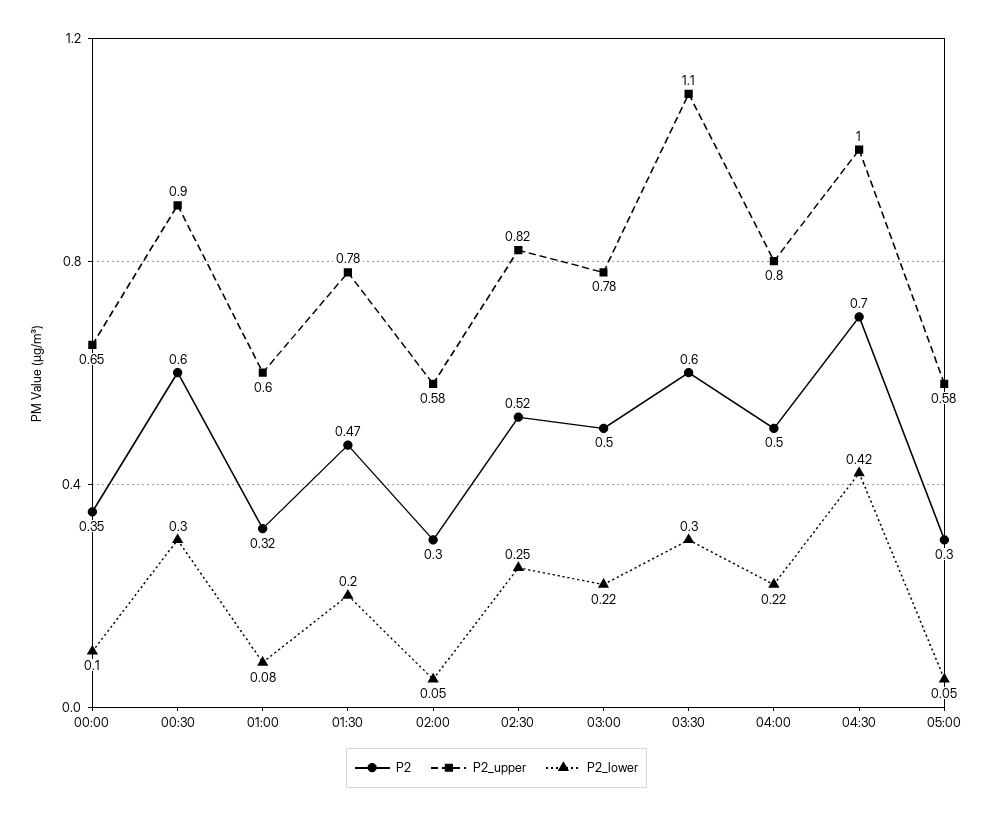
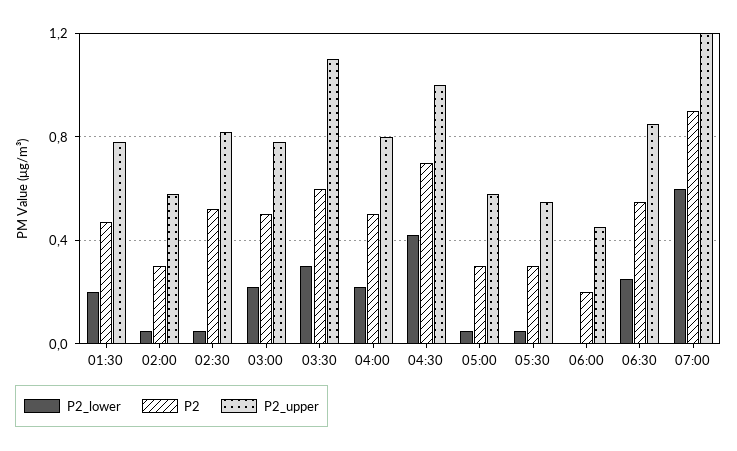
P2, 00:00: 0.35 -> none
P2_upper, 00:00: 0.65 -> none
P2_lower, 00:00: 0.1 -> none
P2, 00:30: 0.6 -> none
P2_upper, 00:30: 0.9 -> none
P2_lower, 00:30: 0.3 -> none
P2, 01:00: 0.32 -> none
P2_upper, 01:00: 0.6 -> none
P2_lower, 01:00: 0.08 -> none
P2_lower, 02:30: 0.25 -> 0.05
P2_lower, 05:30: none -> 0.05
P2, 05:30: none -> 0.3
P2_upper, 05:30: none -> 0.55
P2_lower, 06:00: none -> 0
P2, 06:00: none -> 0.2
P2_upper, 06:00: none -> 0.45
P2_lower, 06:30: none -> 0.25
P2, 06:30: none -> 0.55
P2_upper, 06:30: none -> 0.85
P2_lower, 07:00: none -> 0.6
P2, 07:00: none -> 0.9
P2_upper, 07:00: none -> 1.2

